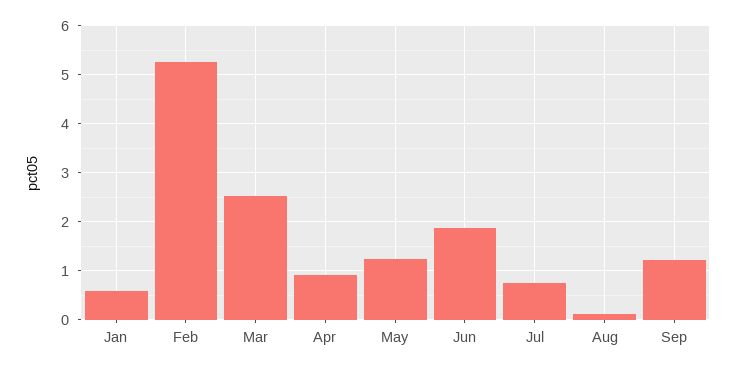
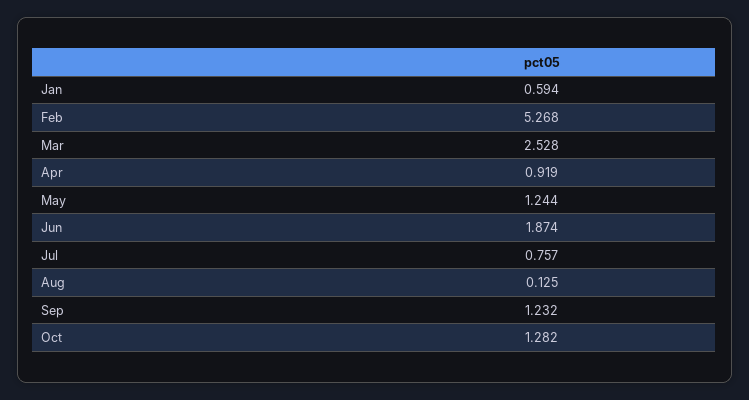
Oct: none -> 1.282

